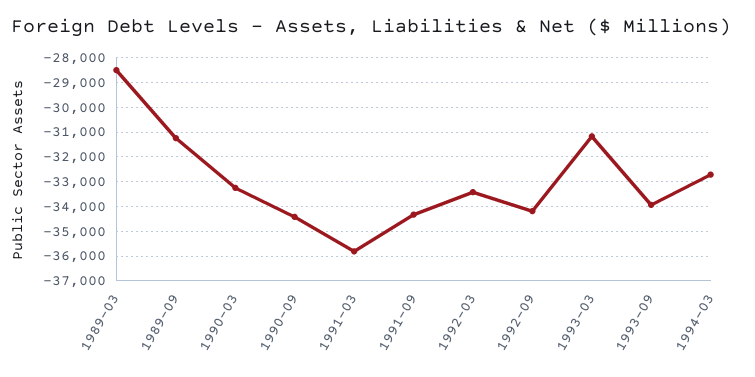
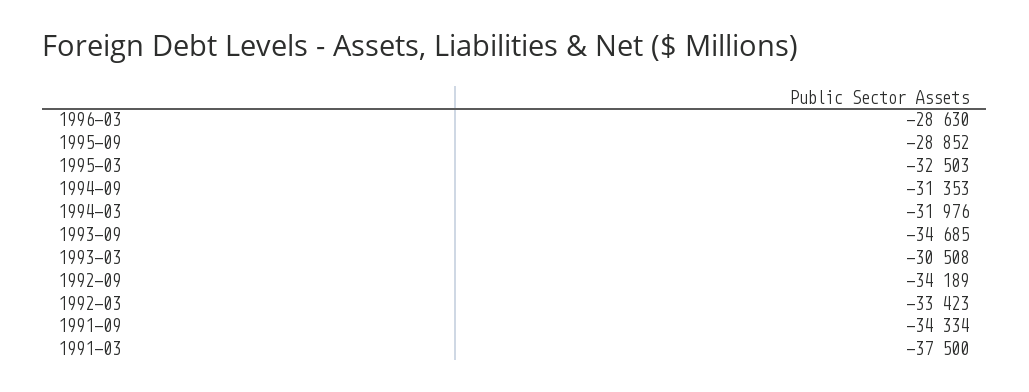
1989-03: -28500 -> none
1989-09: -31250 -> none
1990-03: -33250 -> none
1990-09: -34500 -> none
1991-03: -35750 -> -37500
1993-03: -31250 -> -30508
1993-09: -34000 -> -34685
1994-03: -32750 -> -31976
1996-03: none -> -28630
1995-09: none -> -28852
1995-03: none -> -32503
1994-09: none -> -31353

